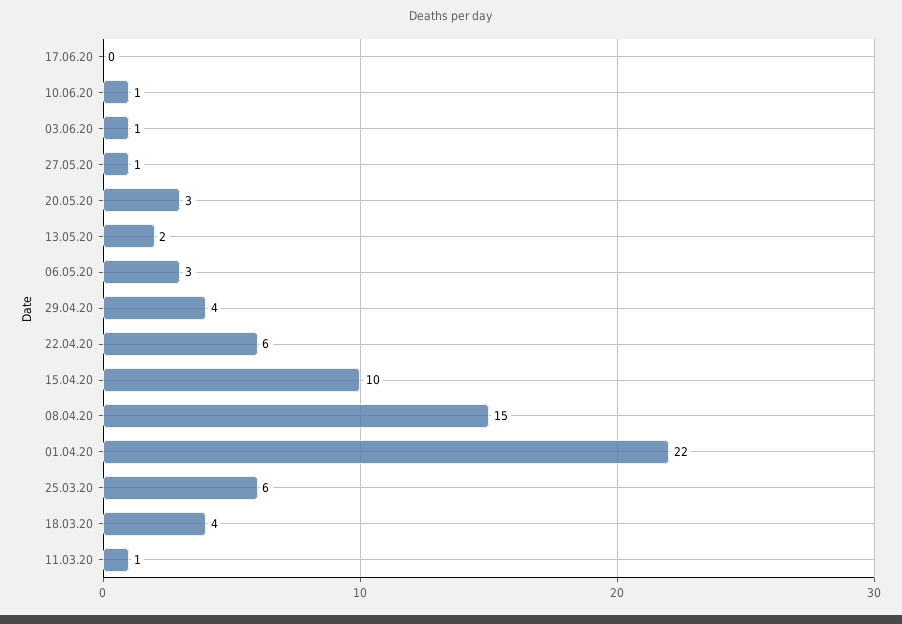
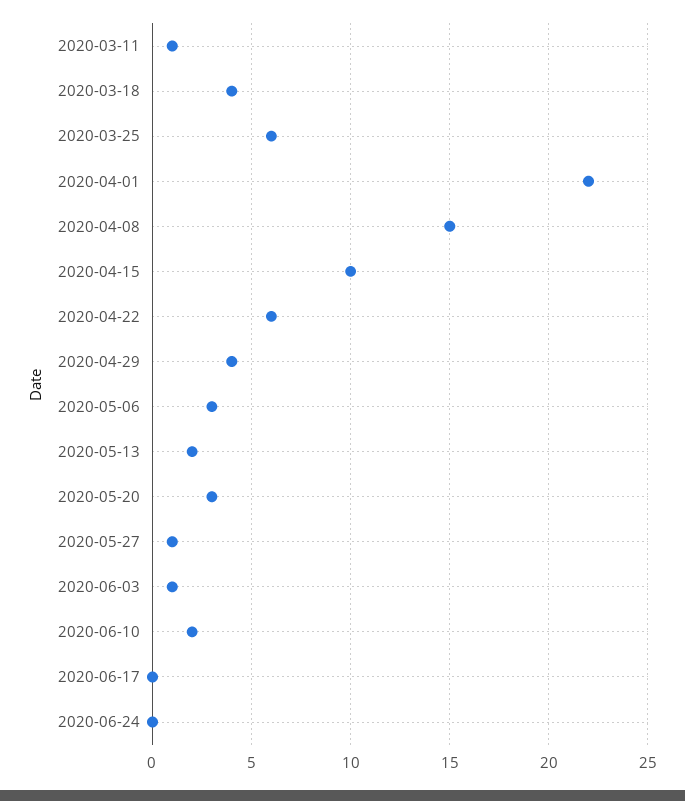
10.06.20: 1 -> 2
2020-06-24: none -> 0

